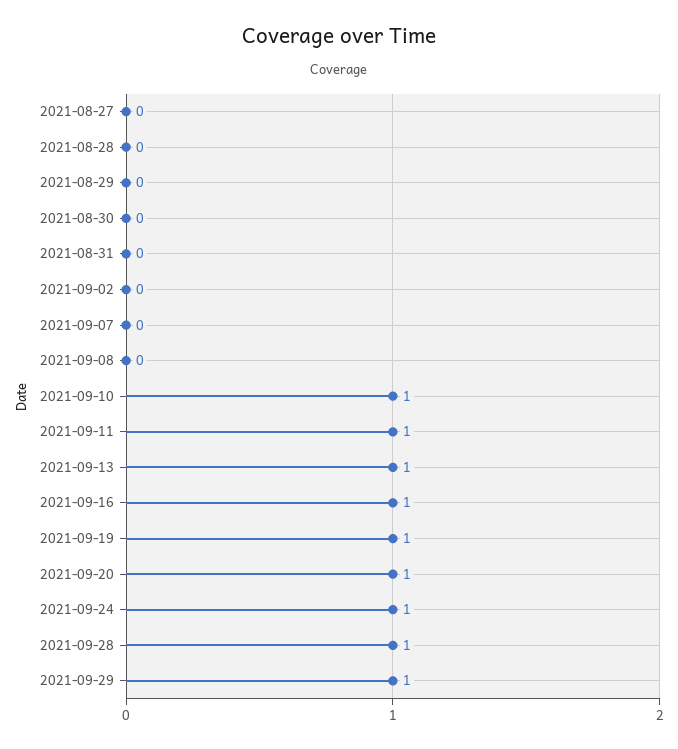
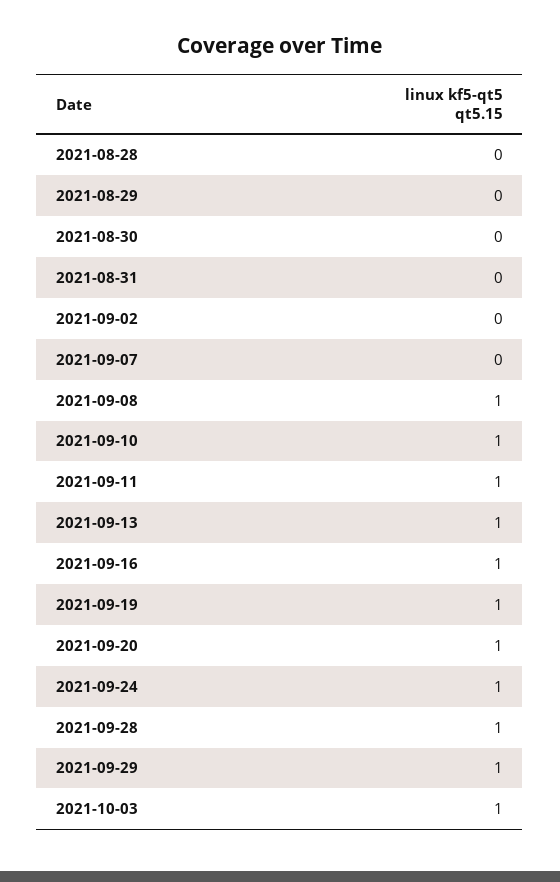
2021-08-27: 0 -> none
2021-09-08: 0 -> 1
2021-10-03: none -> 1

